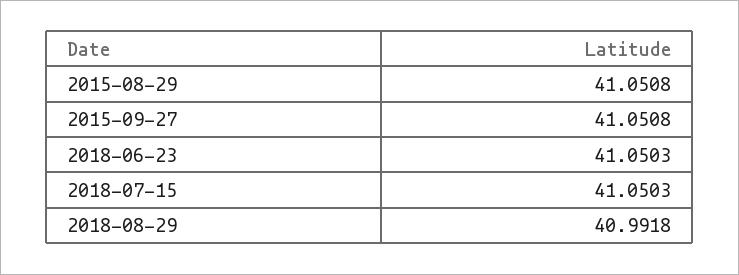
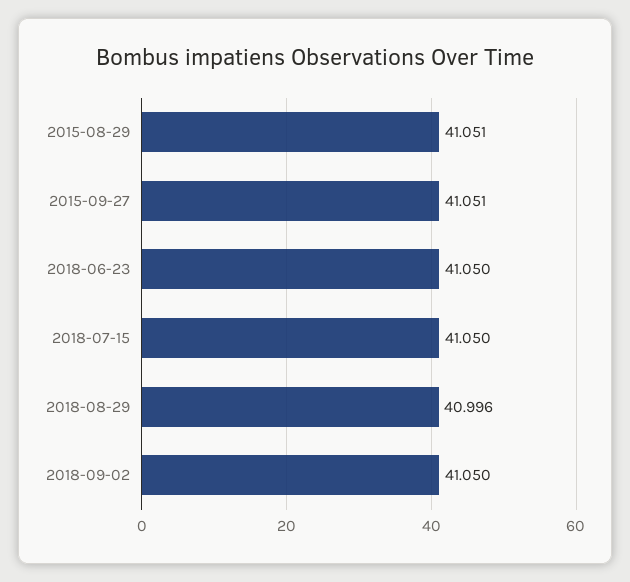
2018-08-29: 40.9918 -> 40.996
2018-09-02: none -> 41.05

